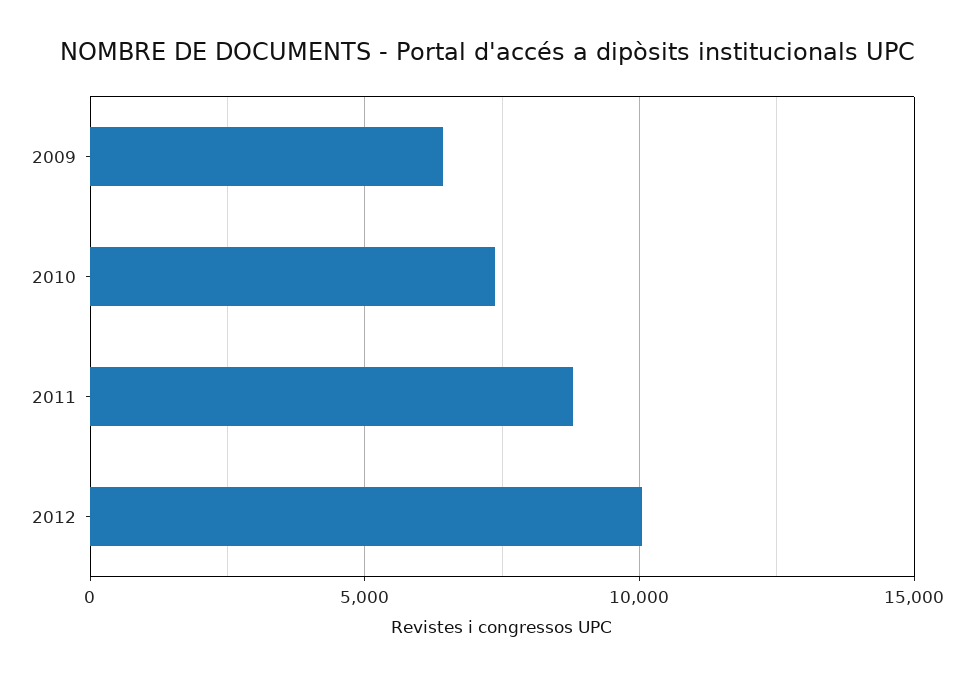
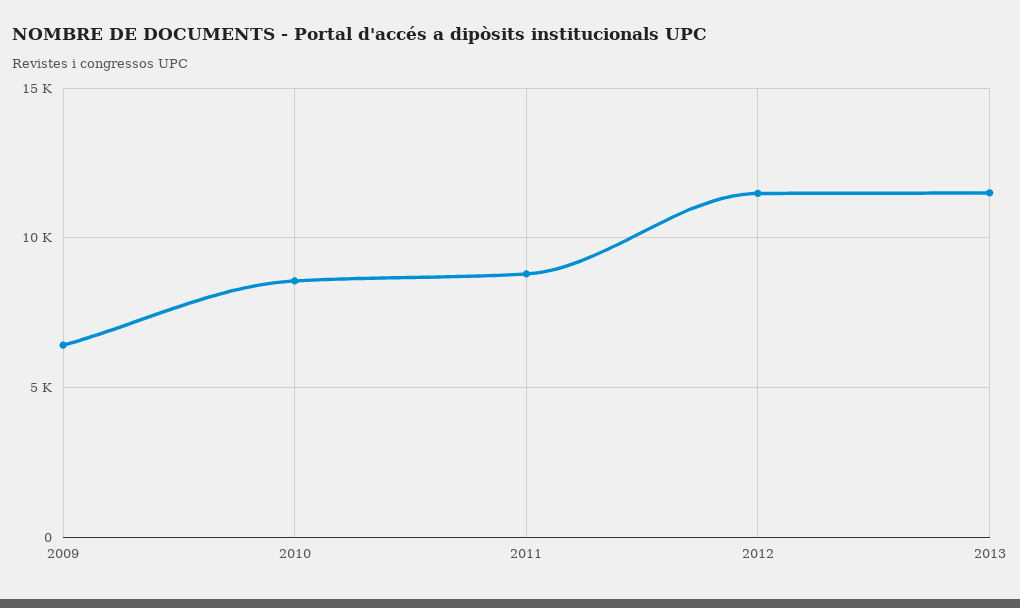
2010: 7500 -> 8500
2012: 10000 -> 11500
2013: none -> 11500

